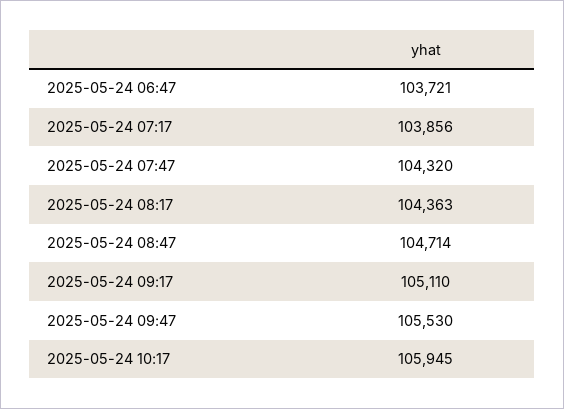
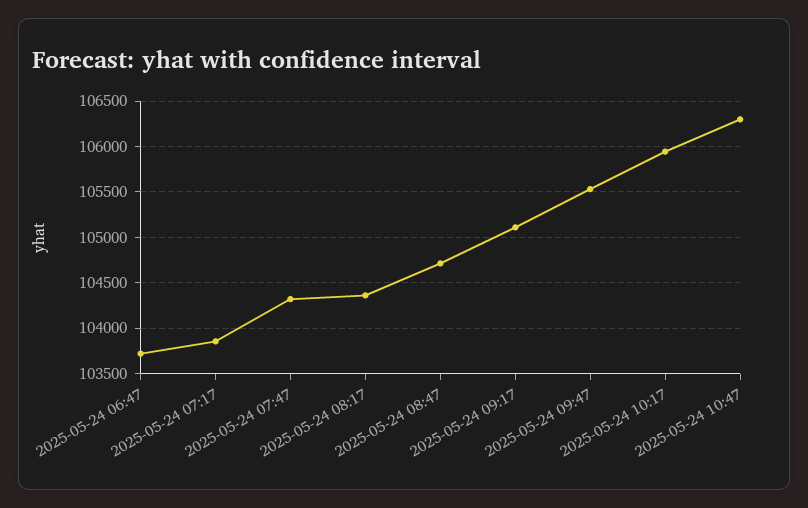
2025-05-24 10:47: none -> 106300

